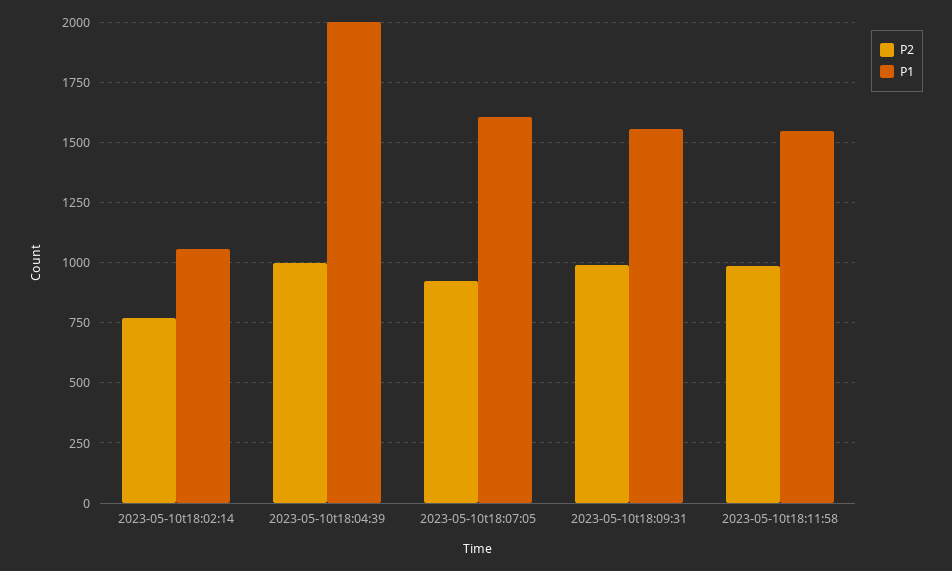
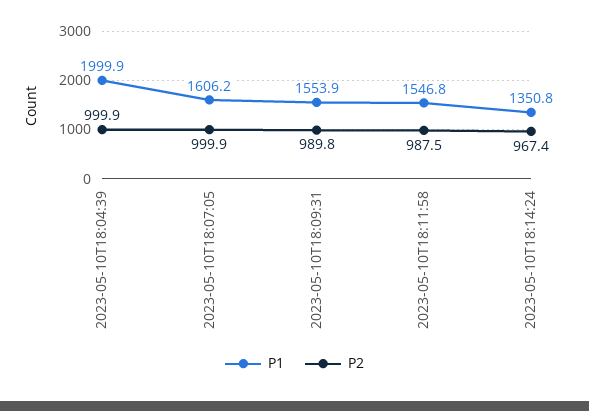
P2, 2023-05-10t18:02:14: 775 -> none
P1, 2023-05-10t18:02:14: 1050 -> none
P2, 2023-05-10t18:07:05: 925 -> 999.9
P1, 2023-05-10T18:14:24: none -> 1350.8
P2, 2023-05-10T18:14:24: none -> 967.4

